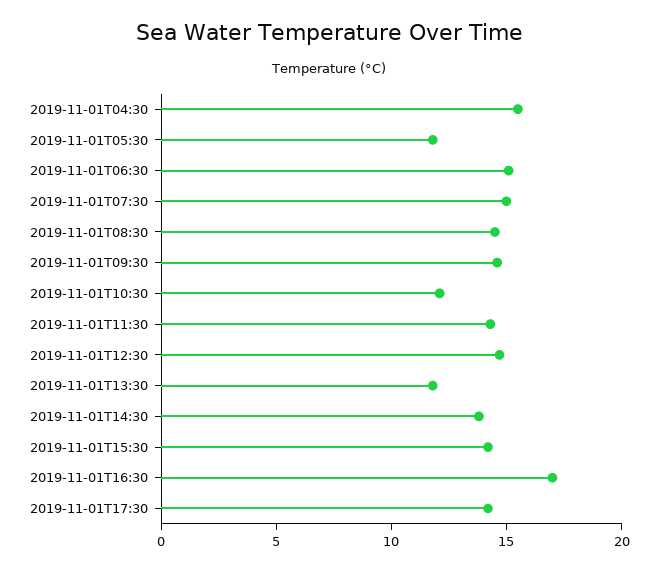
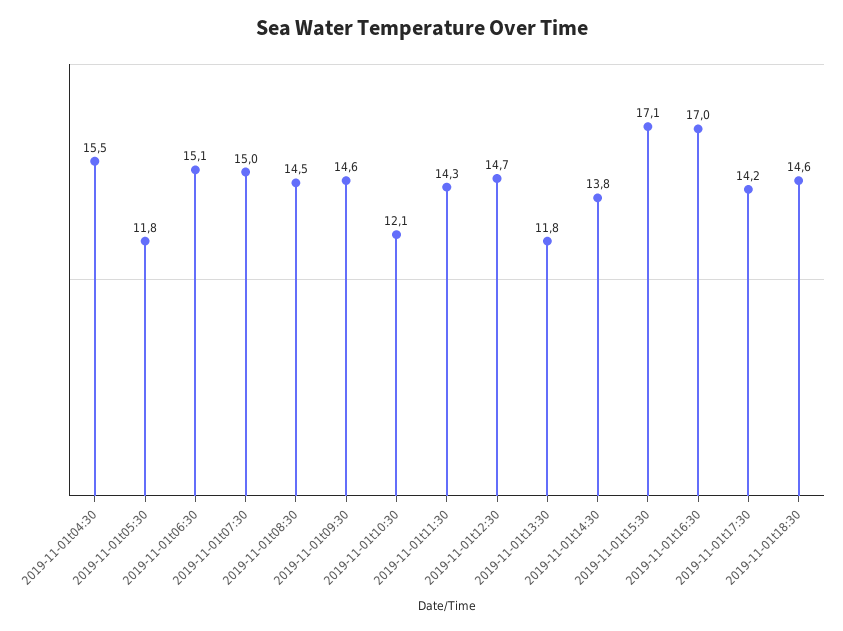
2019-11-01T15:30: 14 -> 17.1
2019-11-01t18:30: none -> 14.6

